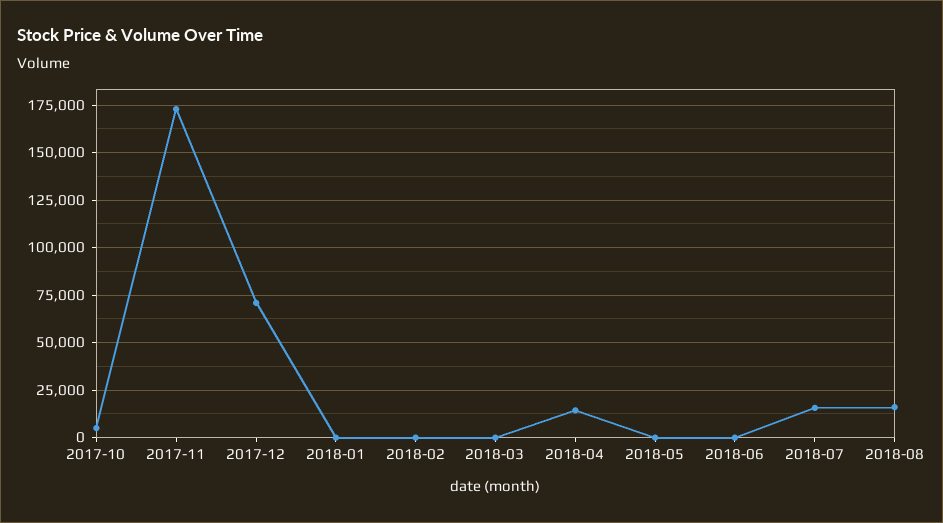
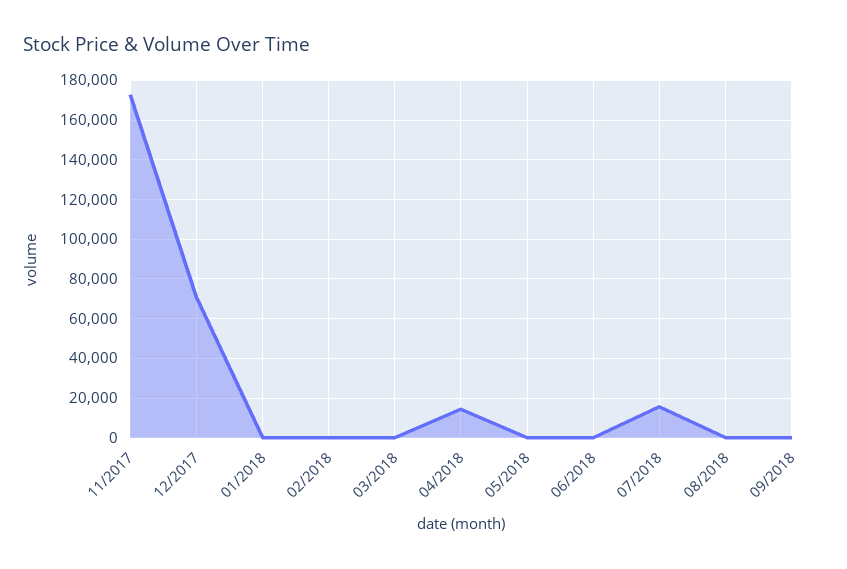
2017-10: 5000 -> none
2018-08: 15000 -> 0
09/2018: none -> 0

